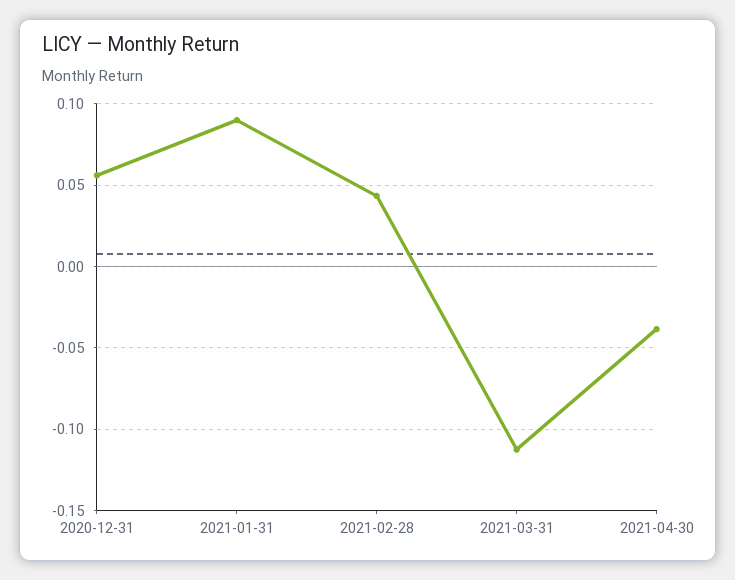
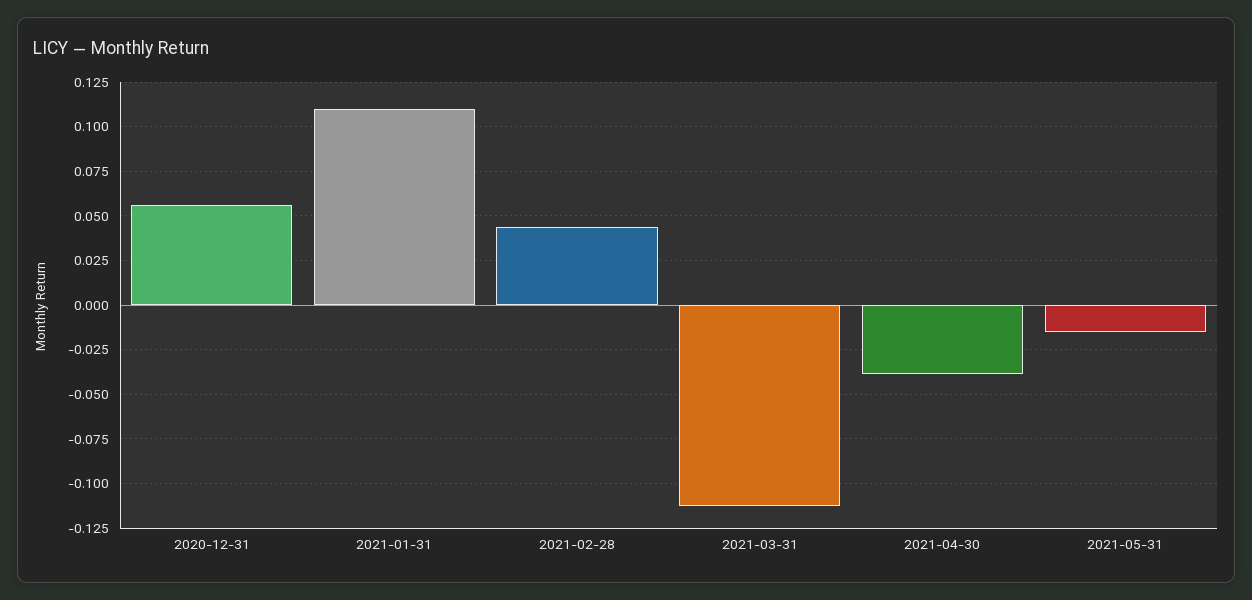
2021-01-31: 0.09 -> 0.11
2021-05-31: none -> -0.015

